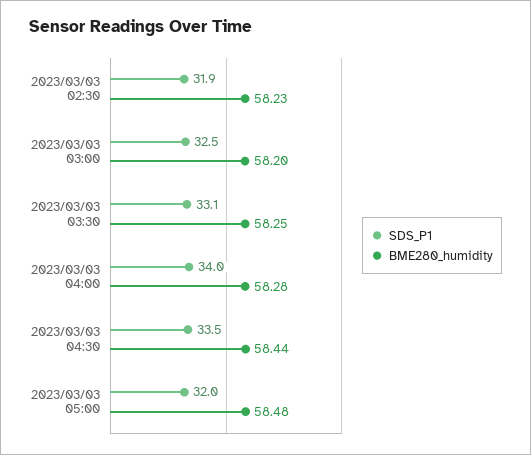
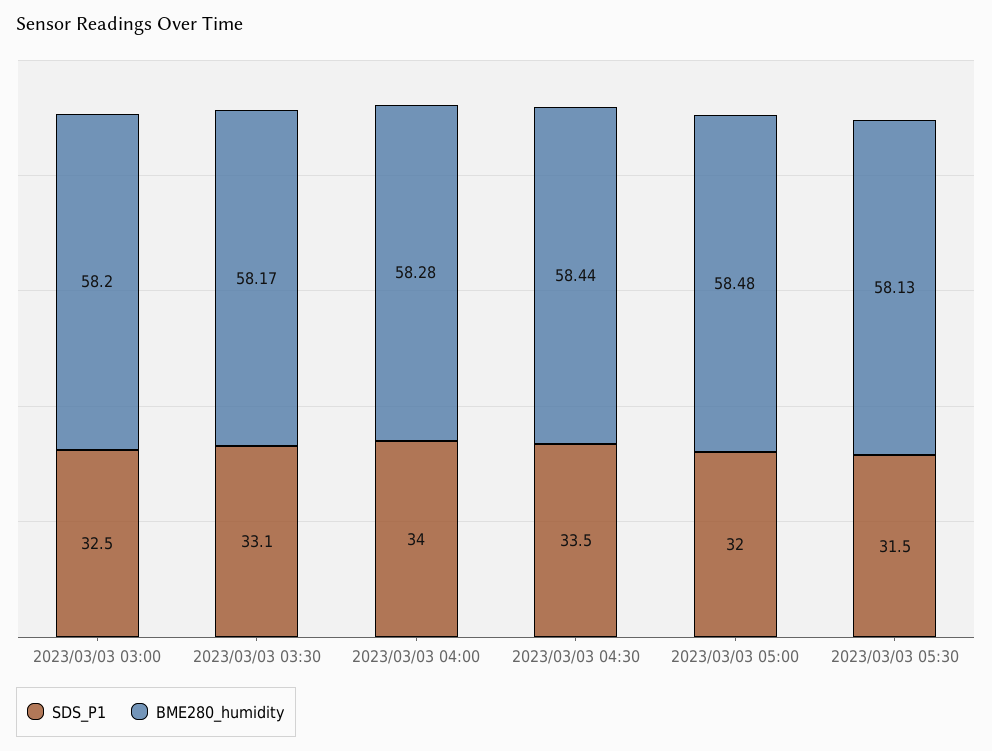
SDS_P1, 2023/03/03 02:30: 31.9 -> none
BME280_humidity, 2023/03/03 02:30: 58.23 -> none
BME280_humidity, 2023/03/03 03:30: 58.25 -> 58.17
SDS_P1, 2023/03/03 05:30: none -> 31.5
BME280_humidity, 2023/03/03 05:30: none -> 58.13

